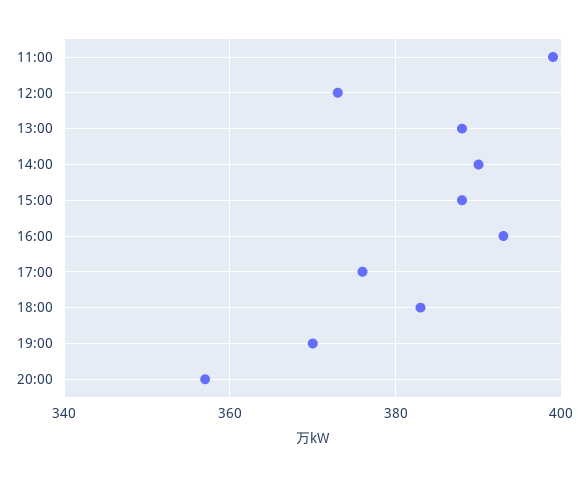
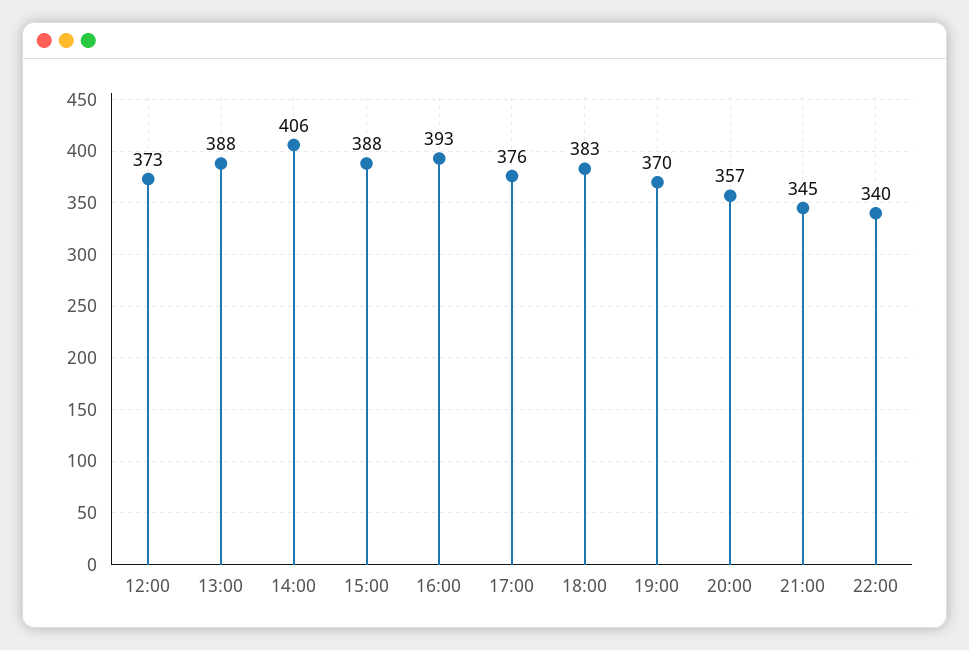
11:00: 400 -> none
14:00: 390 -> 406
21:00: none -> 345
22:00: none -> 340

